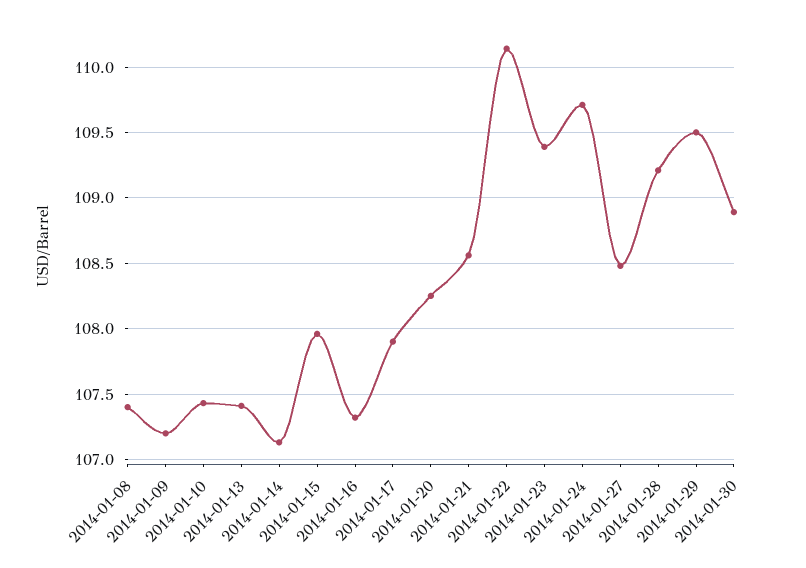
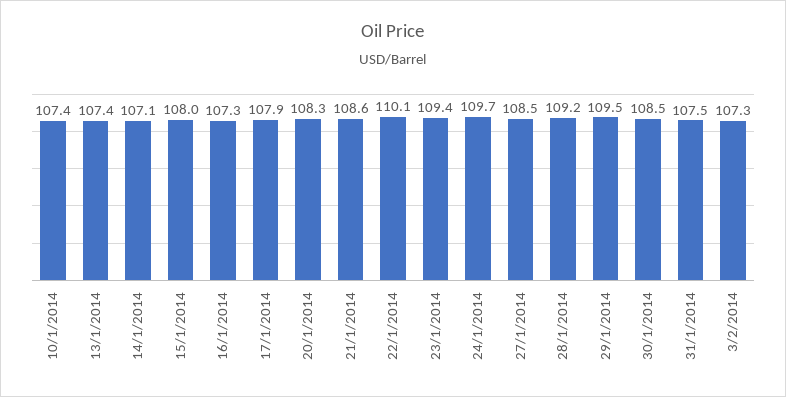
2014-01-08: 107.4 -> none
2014-01-09: 107.2 -> none
2014-01-30: 108.9 -> 108.5
31/1/2014: none -> 107.5
3/2/2014: none -> 107.3

